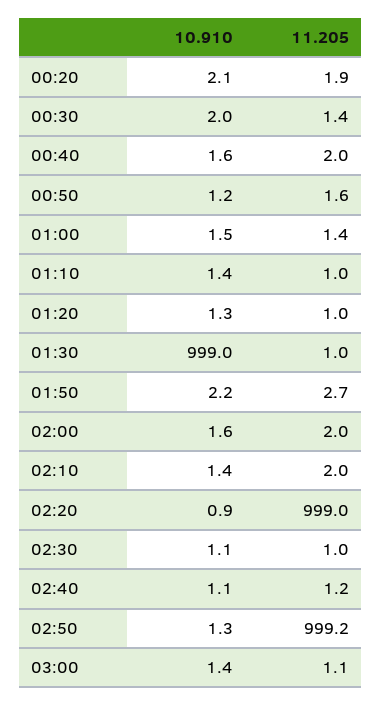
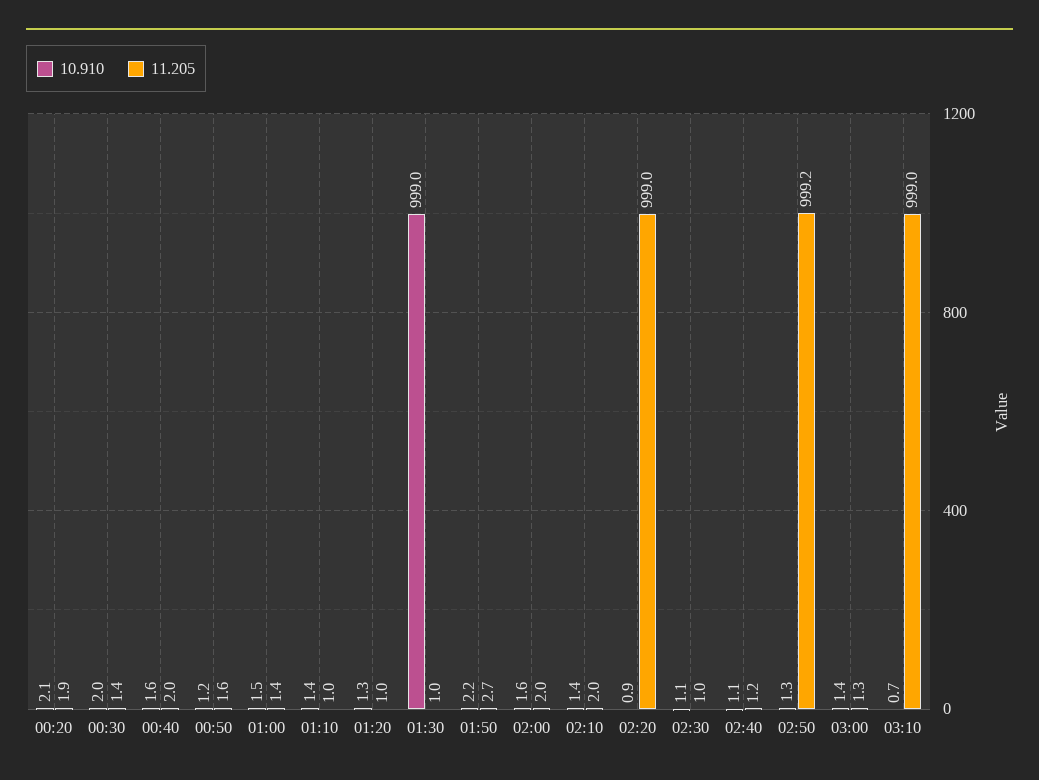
11.205, 03:00: 1.1 -> 1.3
10.910, 03:10: none -> 0.7
11.205, 03:10: none -> 999

